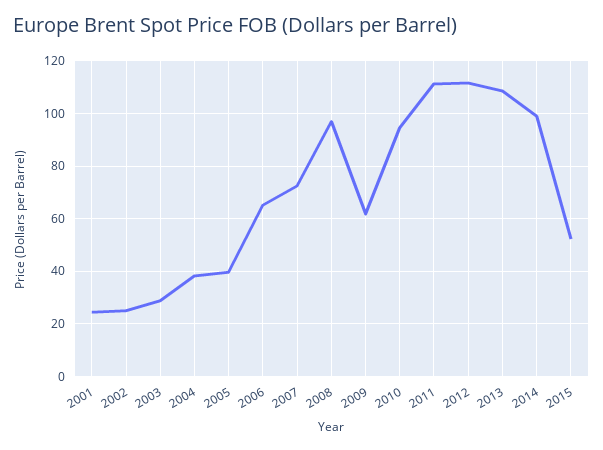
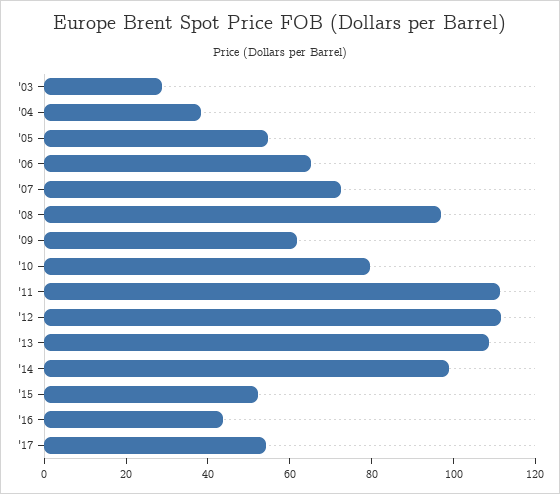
2001: 25 -> none
2002: 25 -> none
2005: 40 -> 55
2010: 95 -> 80
'16: none -> 45
'17: none -> 55

